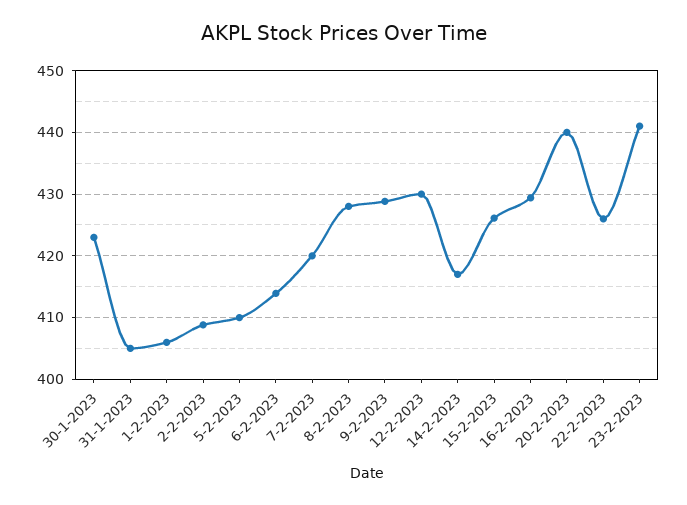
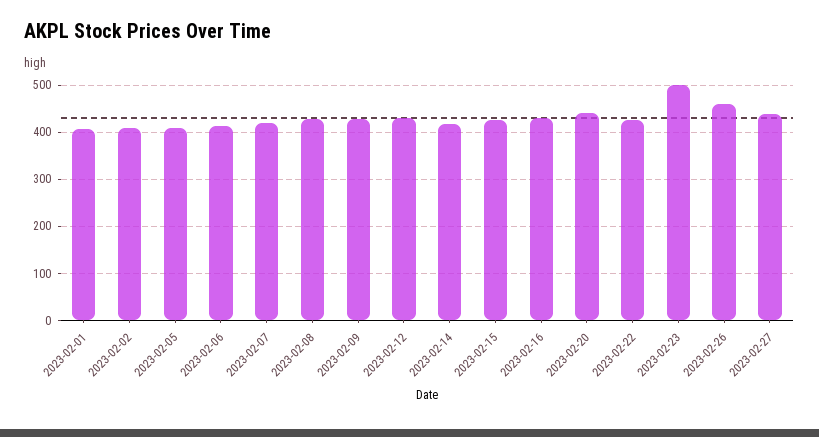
30-1-2023: 423 -> none
31-1-2023: 405 -> none
23-2-2023: 441 -> 500
2023-02-26: none -> 460
2023-02-27: none -> 440

